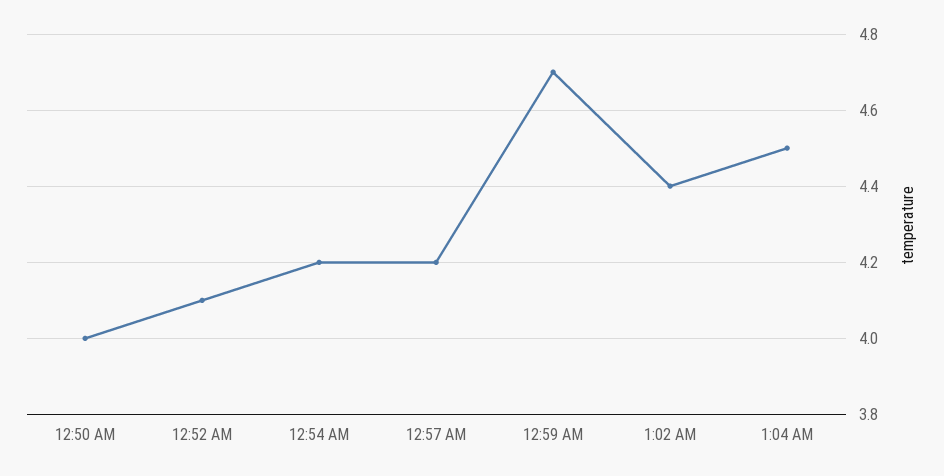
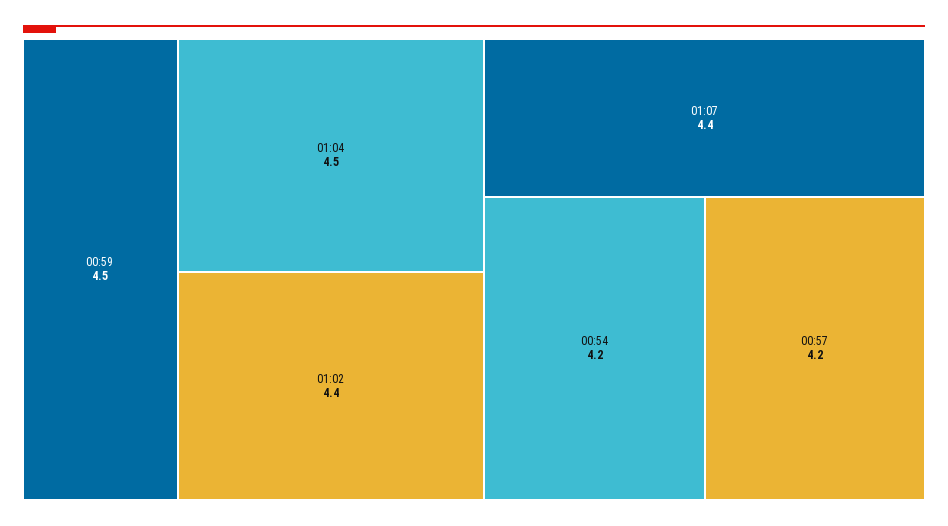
12:50 AM: 4 -> none
12:52 AM: 4.1 -> none
12:59 AM: 4.7 -> 4.5
01:07: none -> 4.4

